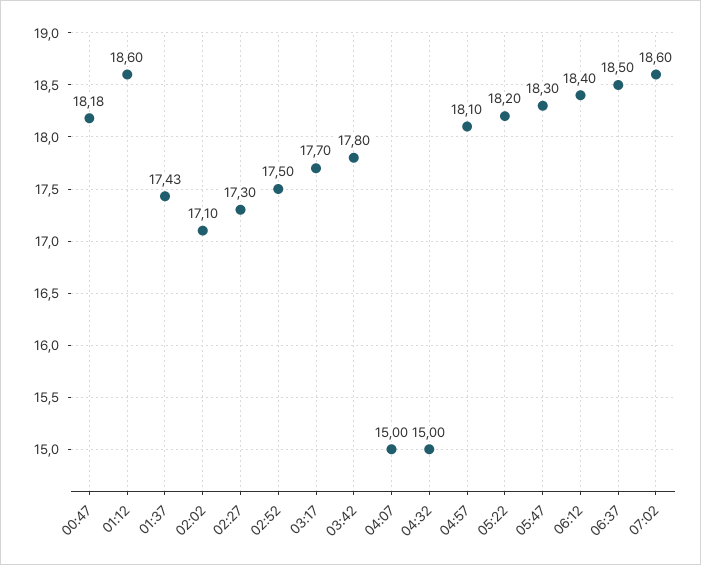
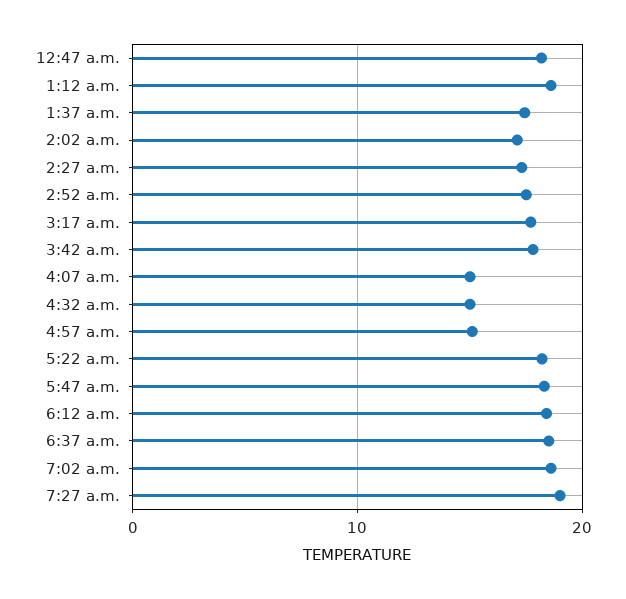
04:57: 18.1 -> 15
7:27 a.m.: none -> 19

